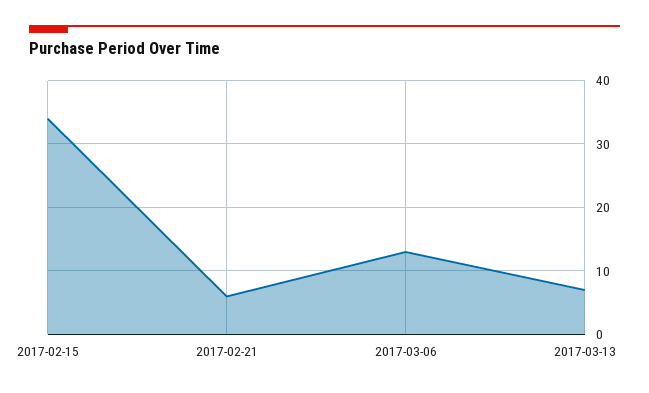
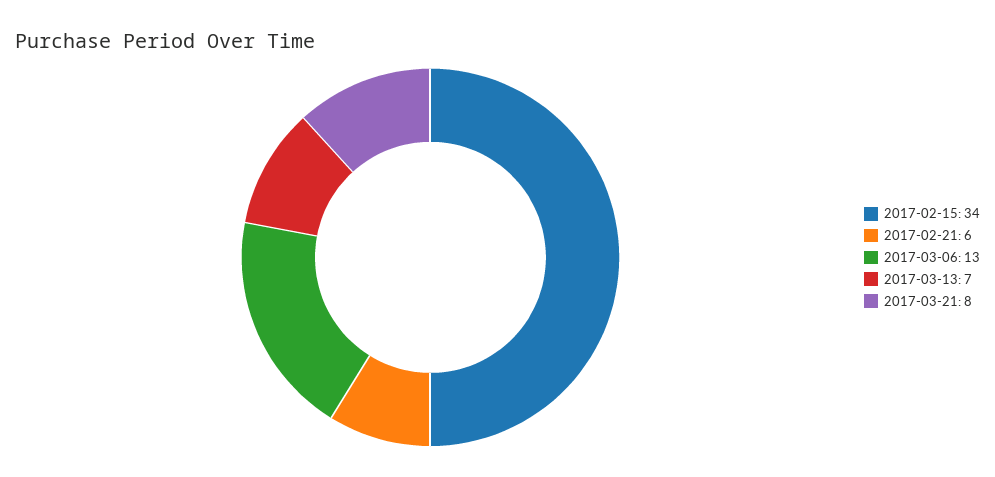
2017-03-21: none -> 8

